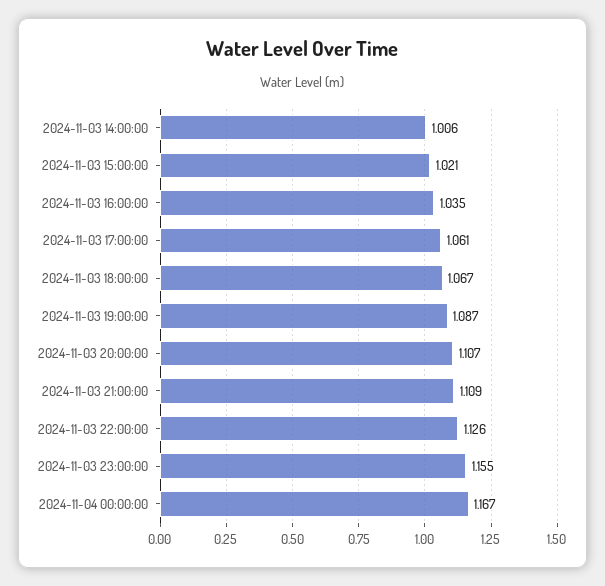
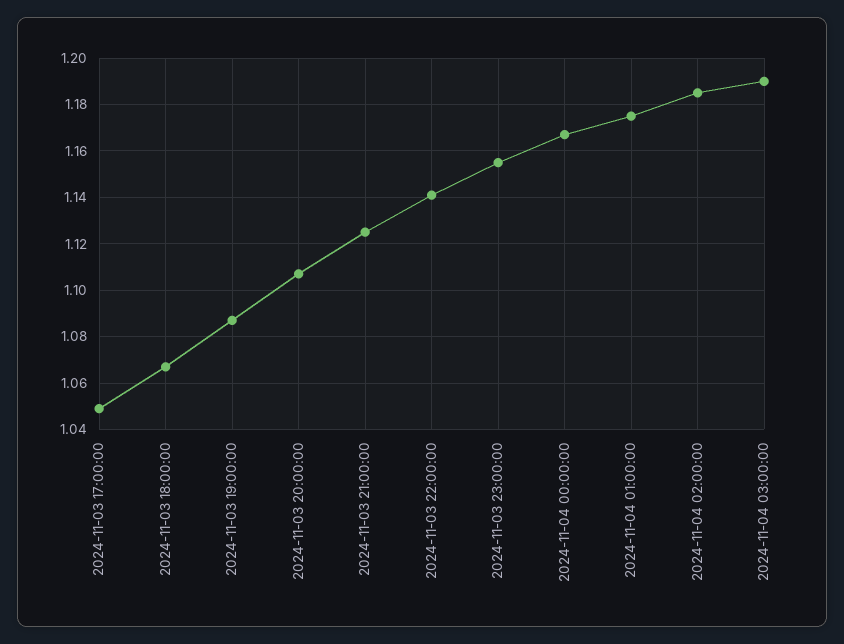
2024-11-03 14:00:00: 1.006 -> none
2024-11-03 15:00:00: 1.021 -> none
2024-11-03 16:00:00: 1.035 -> none
2024-11-03 17:00:00: 1.061 -> 1.05
2024-11-03 21:00:00: 1.109 -> 1.125
2024-11-03 22:00:00: 1.126 -> 1.14
2024-11-04 01:00:00: none -> 1.175
2024-11-04 02:00:00: none -> 1.185
2024-11-04 03:00:00: none -> 1.19

